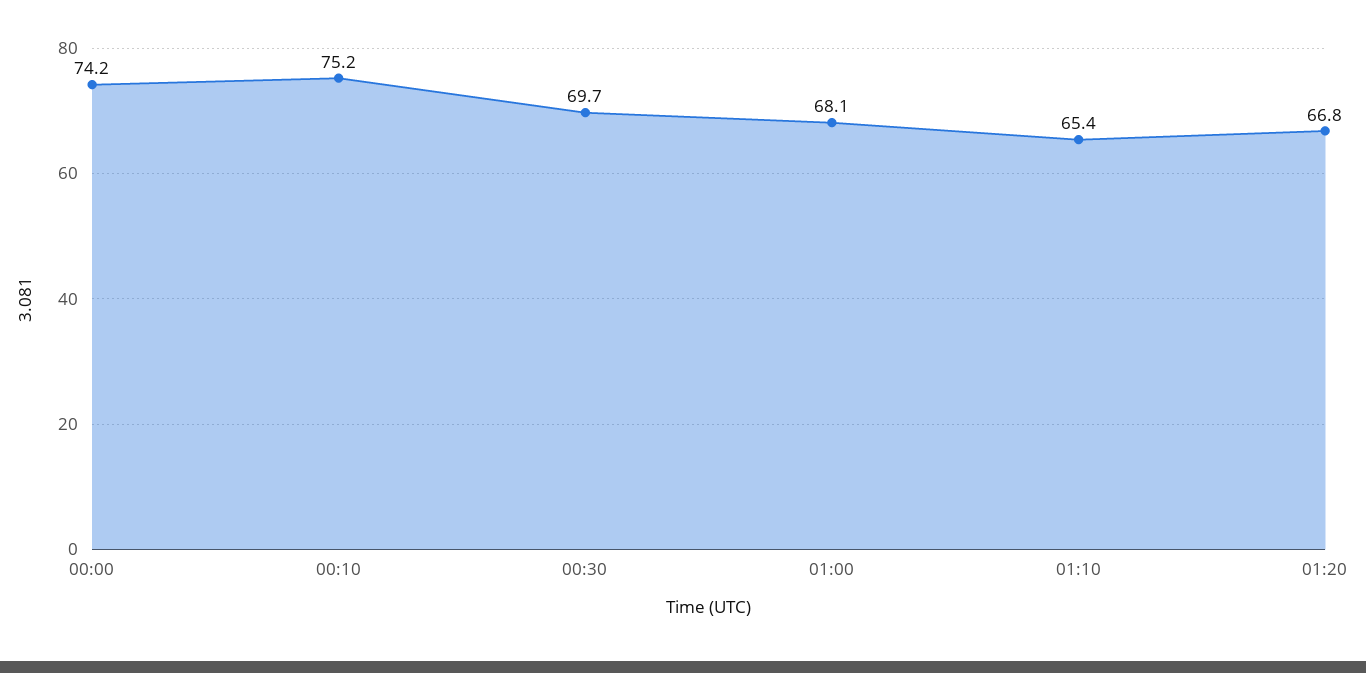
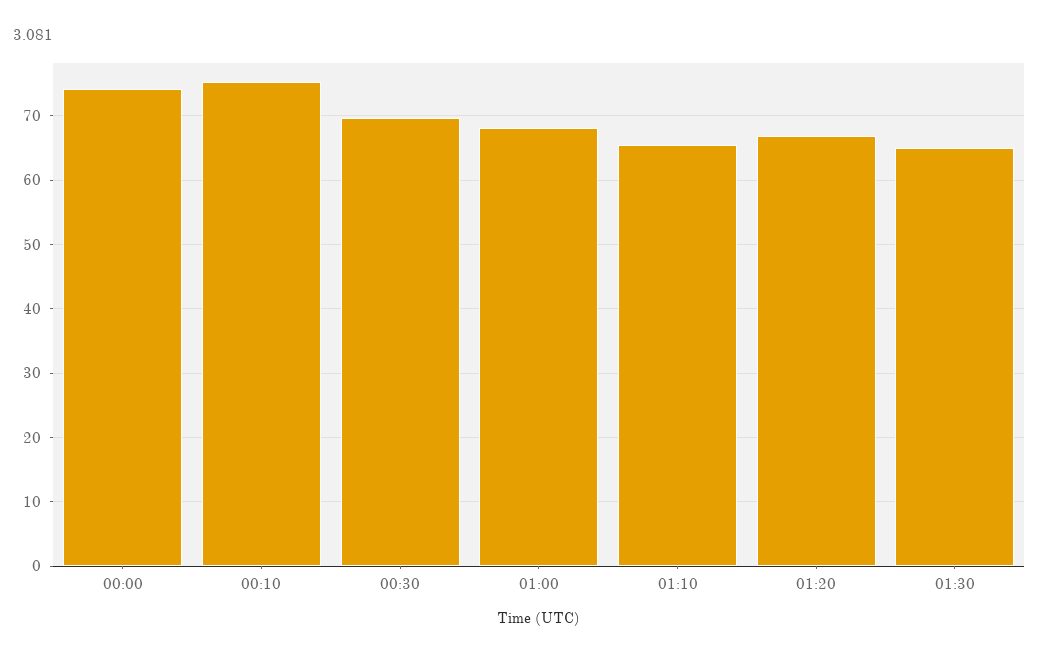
01:30: none -> 65

